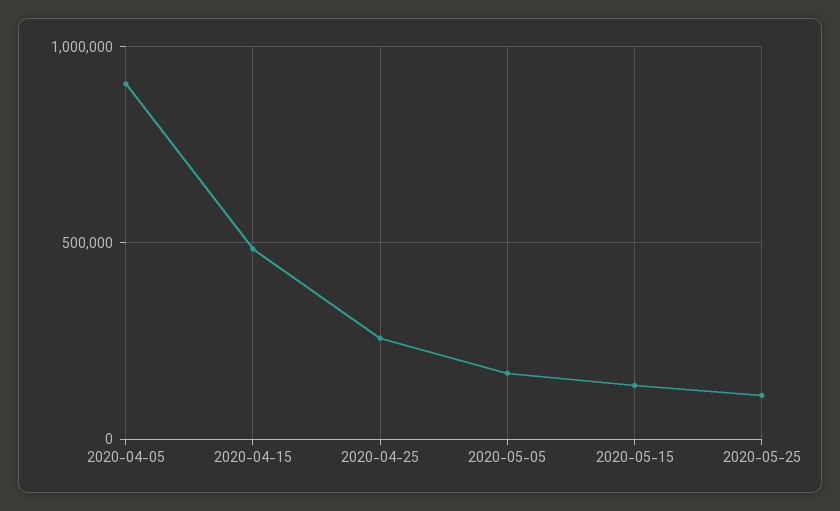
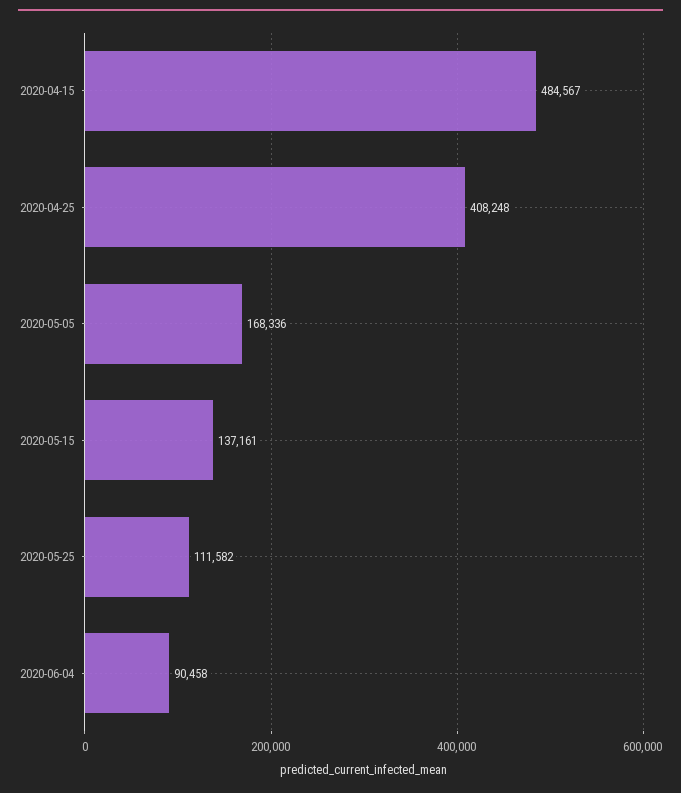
2020-04-05: 900000 -> none
2020-04-25: 250000 -> 408248
2020-06-04: none -> 90458

